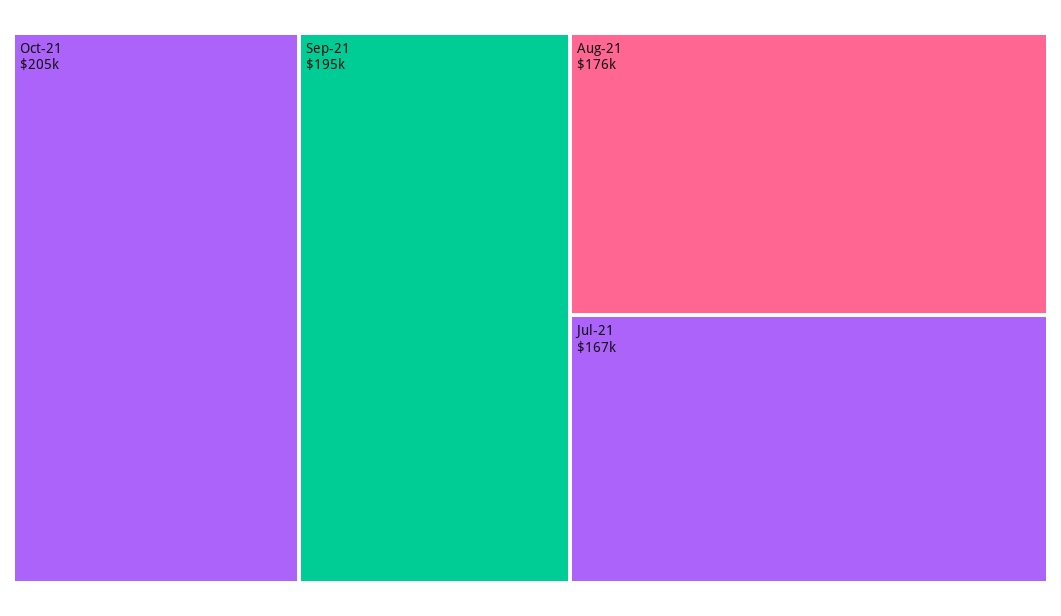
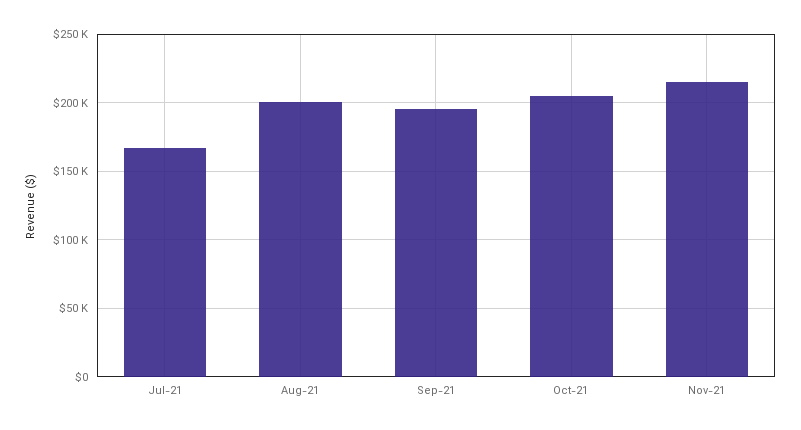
Aug-21: 176000 -> 200000
Nov-21: none -> 215000

